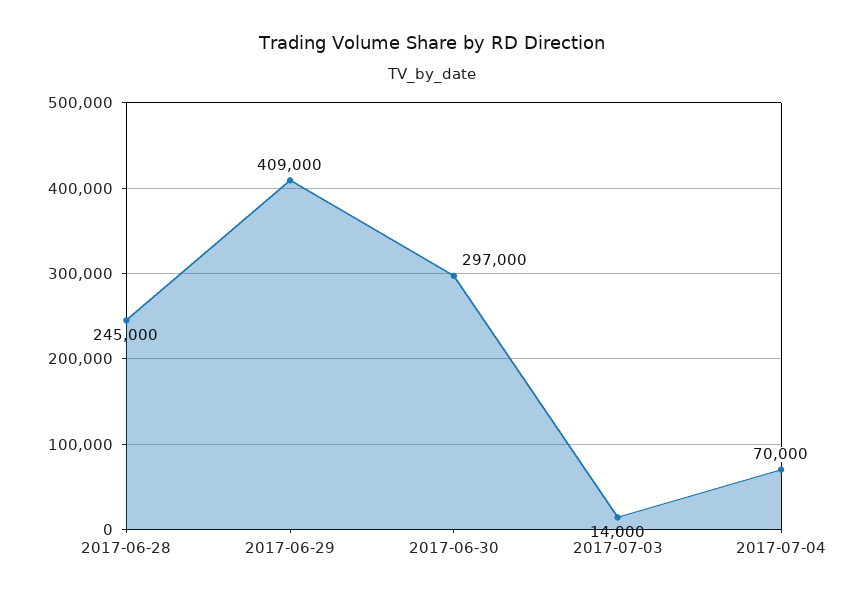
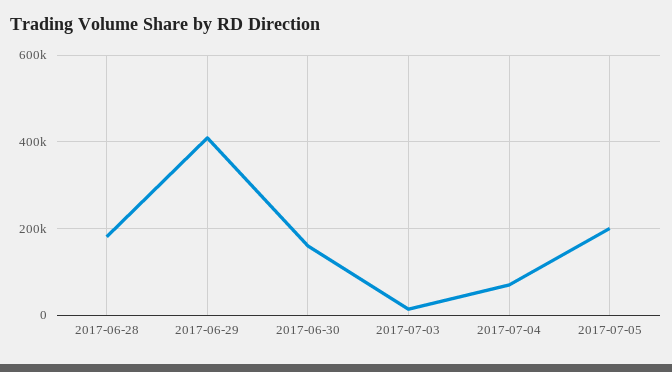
2017-06-28: 245000 -> 180000
2017-06-30: 297000 -> 160000
2017-07-05: none -> 200000

